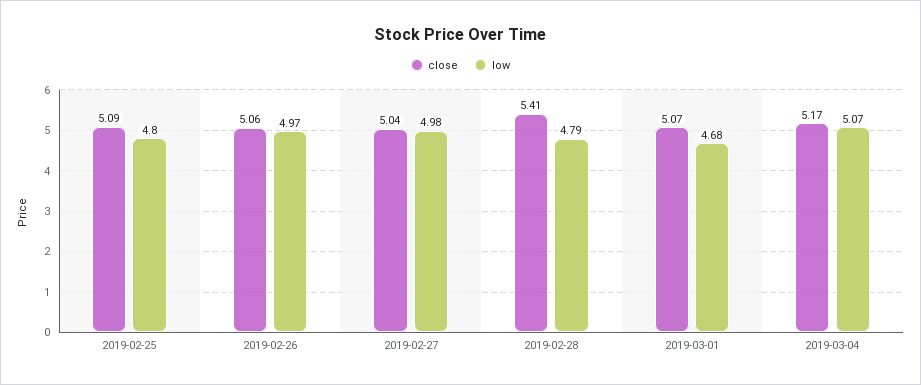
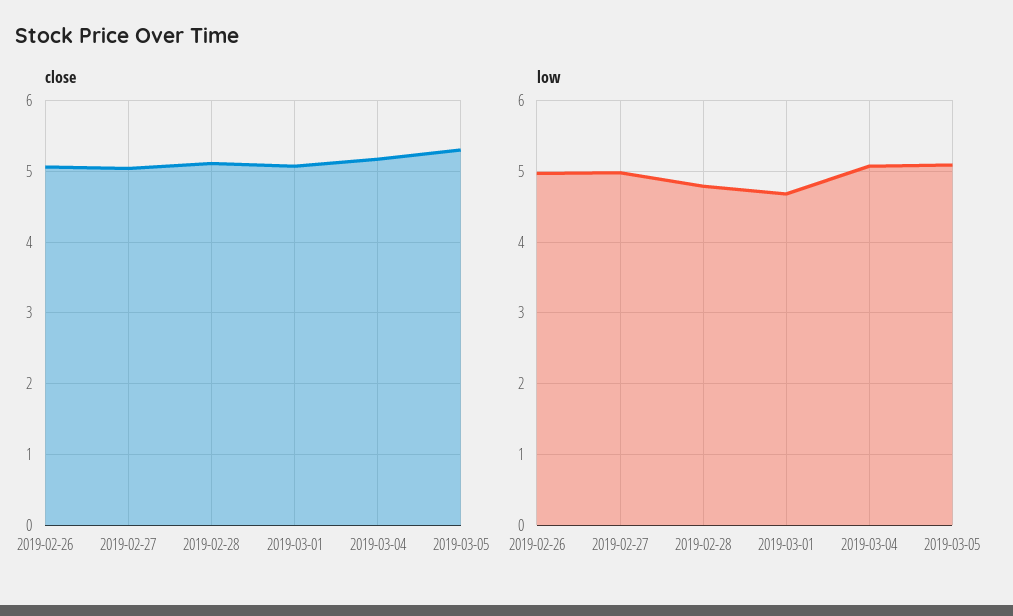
close, 2019-02-25: 5.09 -> none
low, 2019-02-25: 4.8 -> none
close, 2019-02-28: 5.41 -> 5.1
close, 2019-03-05: none -> 5.3
low, 2019-03-05: none -> 5.1

